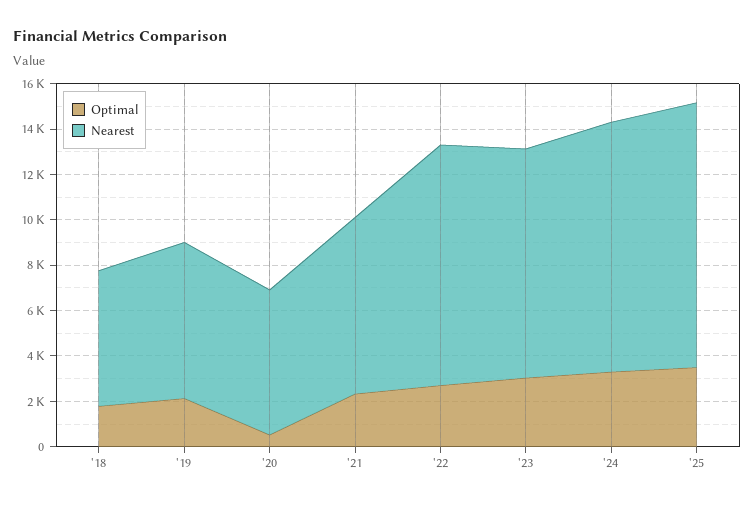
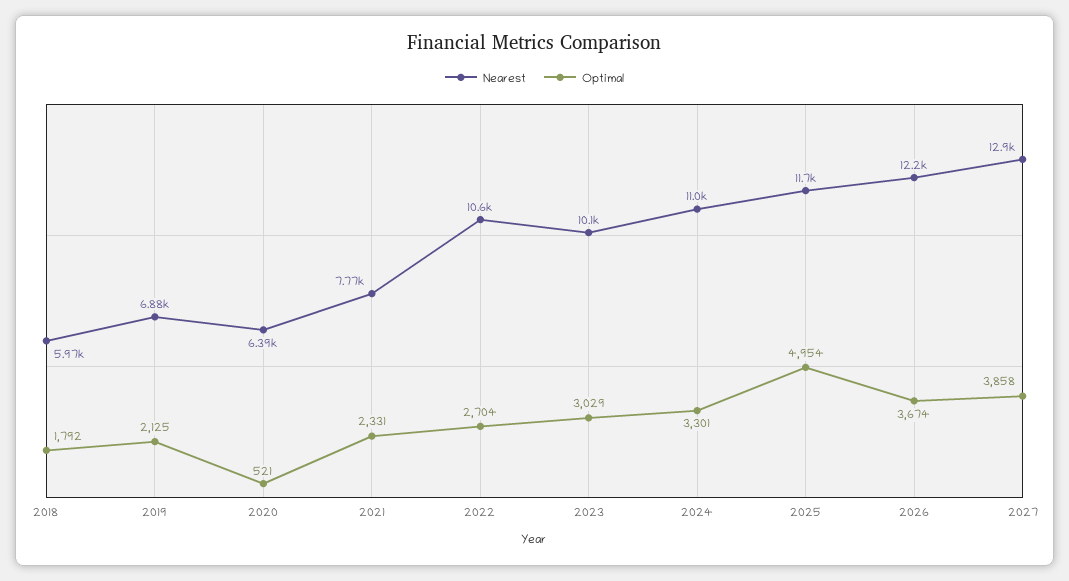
Optimal, '25: 3500 -> 4954
Nearest, 2026: none -> 12200
Optimal, 2026: none -> 3674
Nearest, 2027: none -> 12900
Optimal, 2027: none -> 3858

